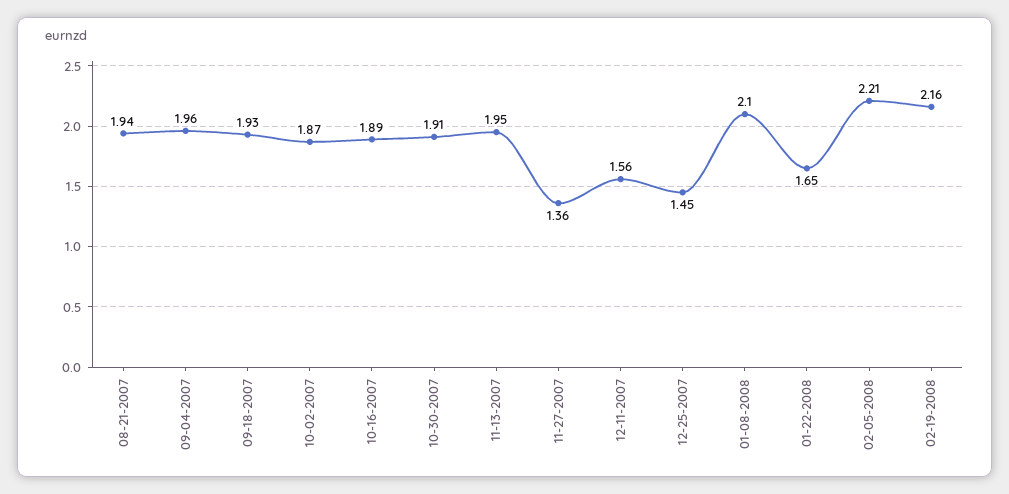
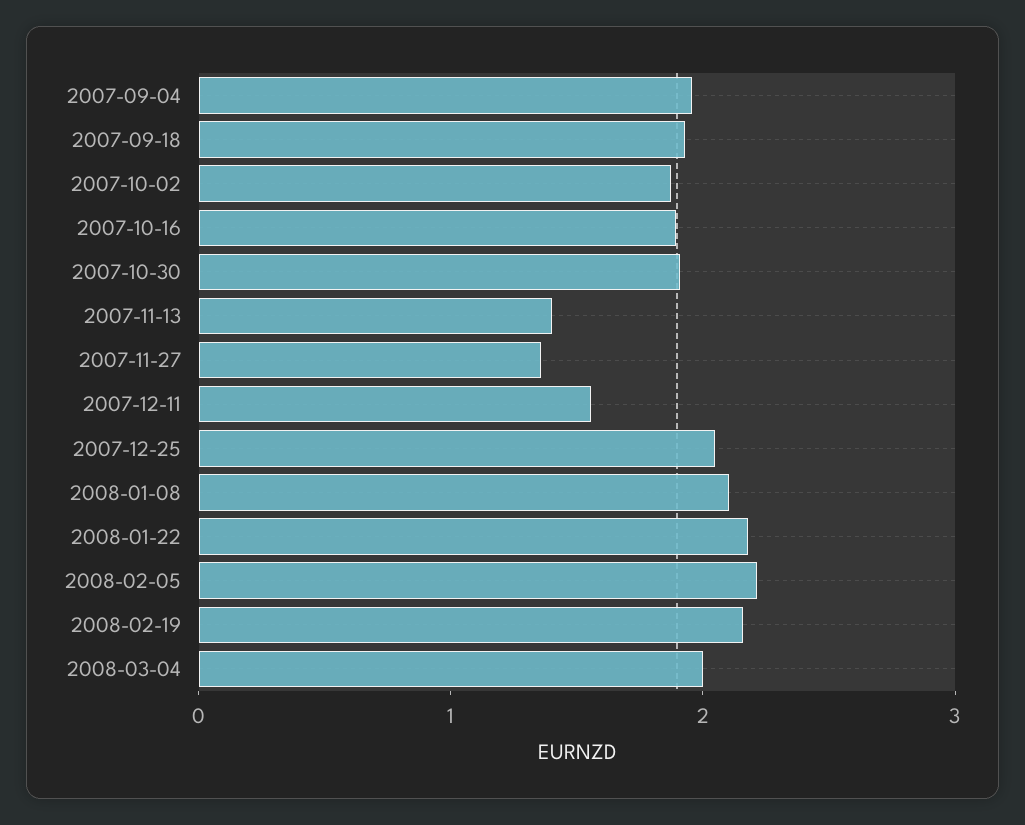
08-21-2007: 1.94 -> none
11-13-2007: 1.95 -> 1.4
12-25-2007: 1.45 -> 2
01-22-2008: 1.65 -> 2.2
2008-03-04: none -> 2

